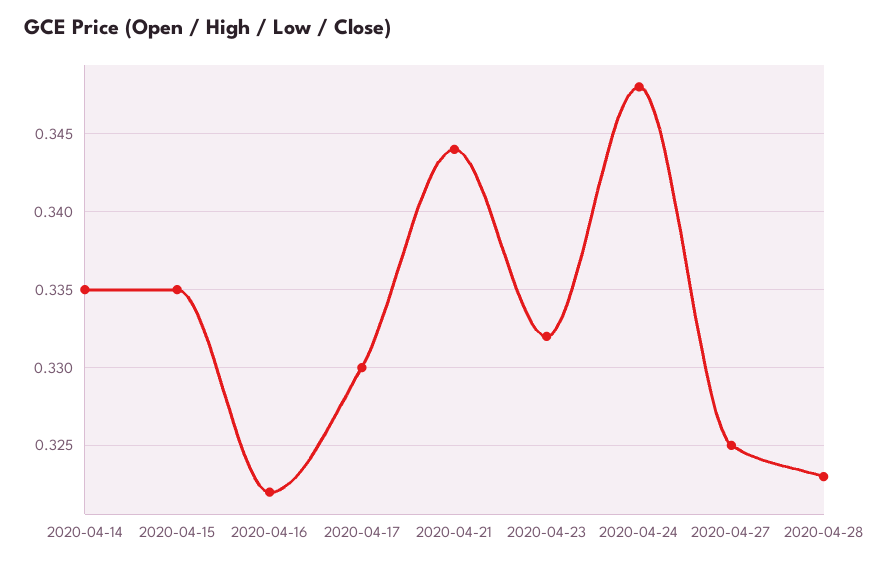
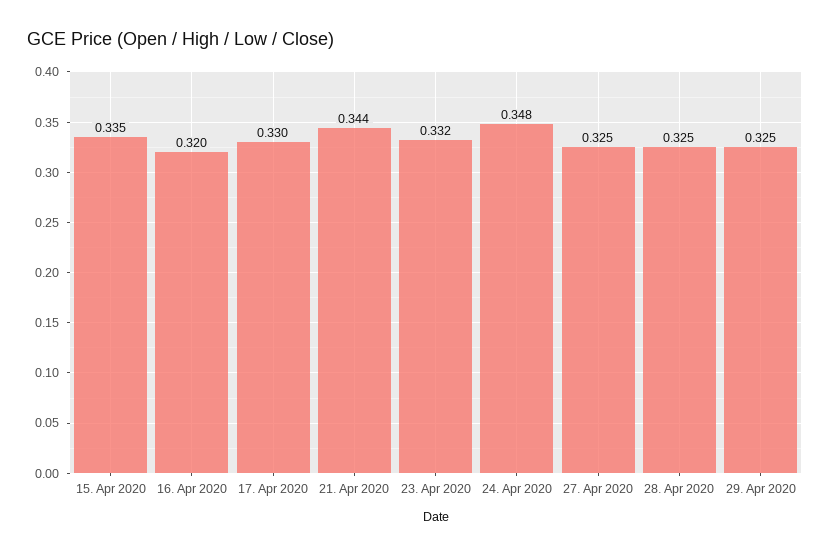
2020-04-14: 0.335 -> none
2020-04-16: 0.322 -> 0.32
2020-04-28: 0.323 -> 0.325
29. Apr 2020: none -> 0.325

